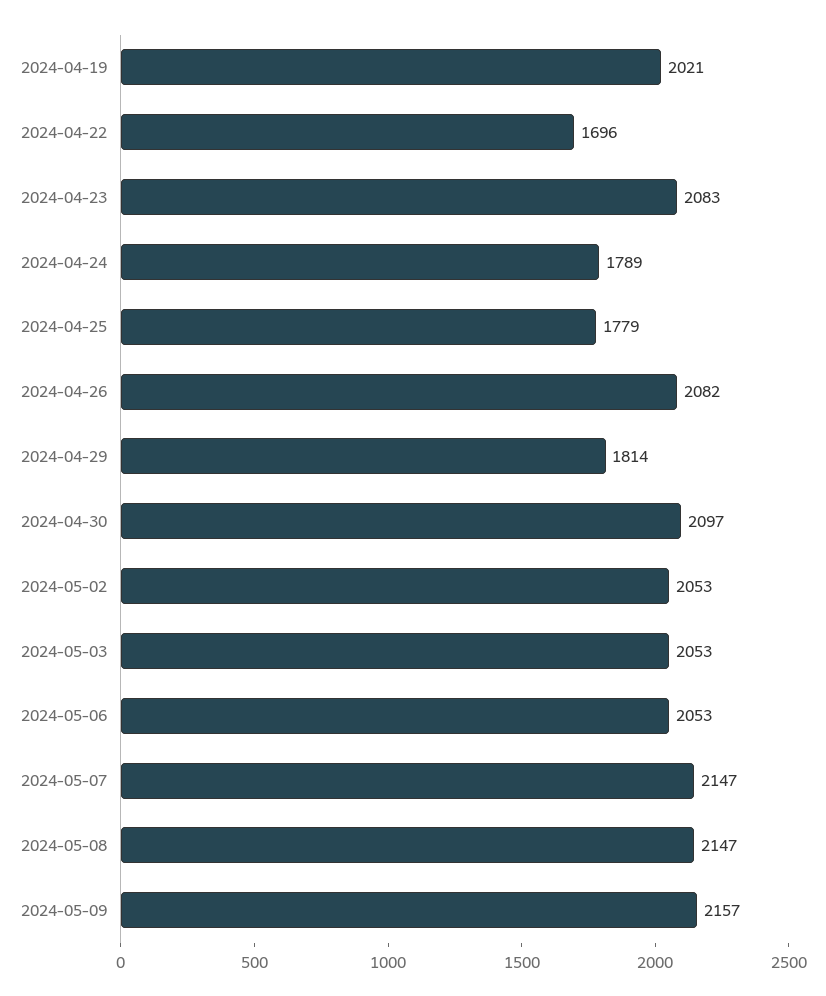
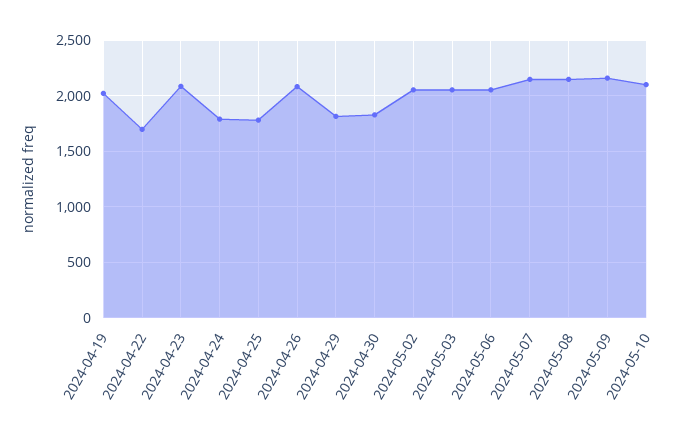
2024-04-30: 2097 -> 1800
2024-05-10: none -> 2100

